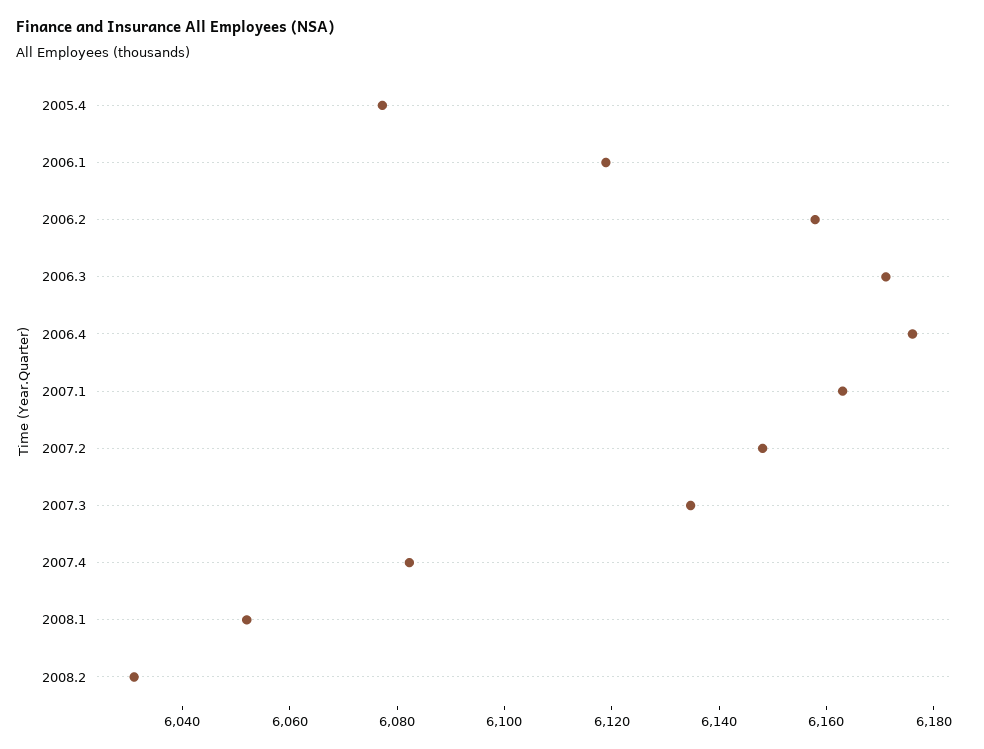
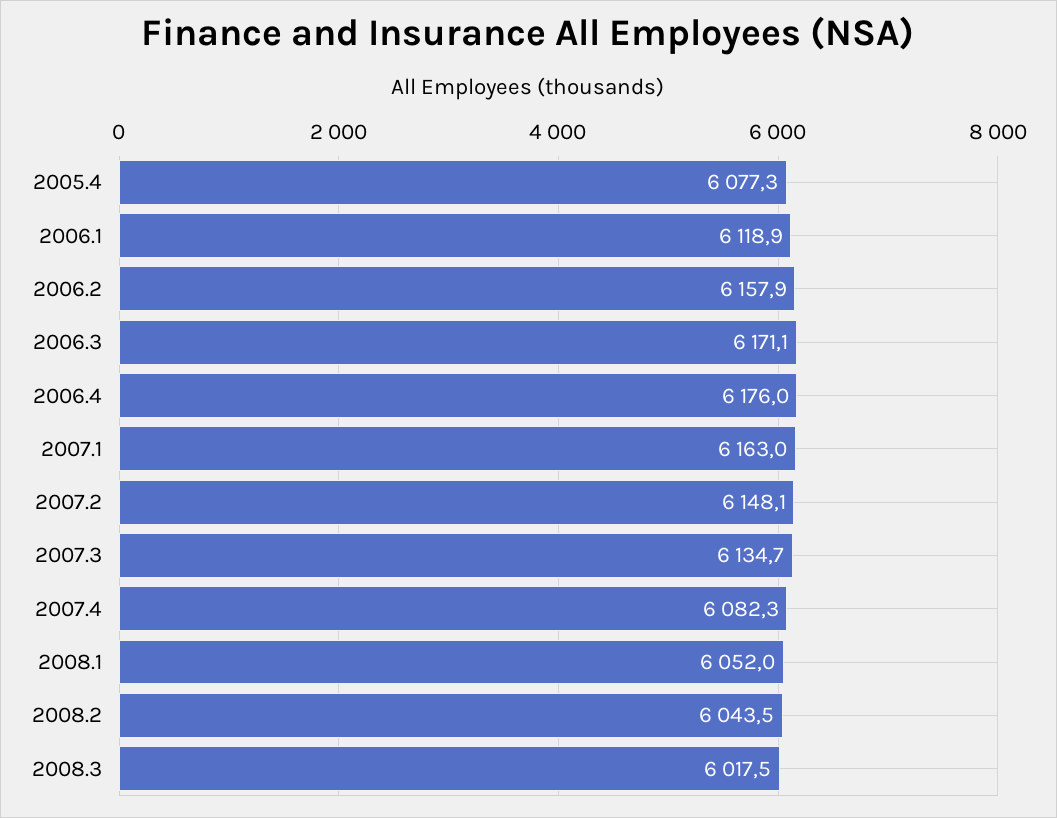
2008.2: 6030 -> 6043.5
2008.3: none -> 6017.5

